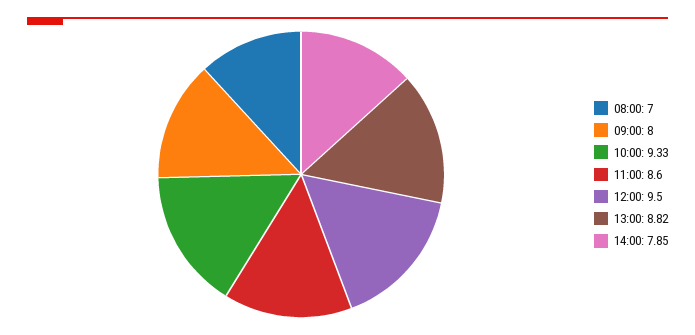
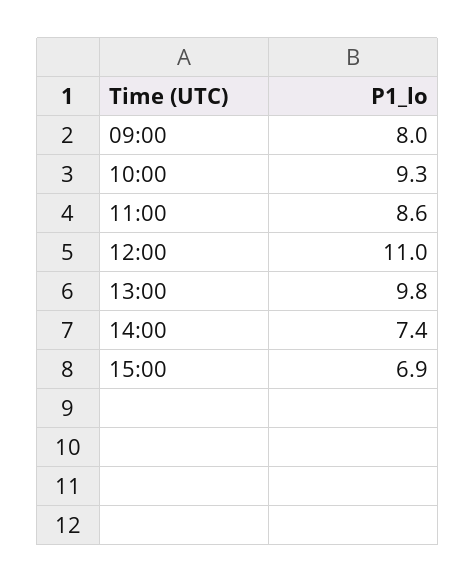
08:00: 7 -> none
12:00: 9.5 -> 11
13:00: 8.82 -> 9.8
14:00: 7.85 -> 7.4
15:00: none -> 6.9

